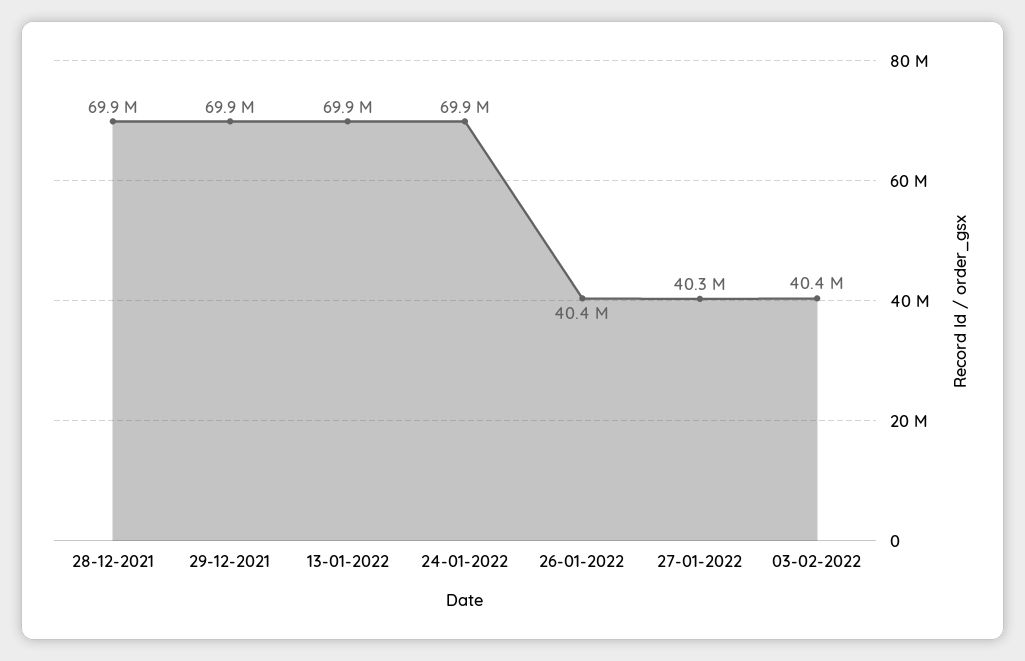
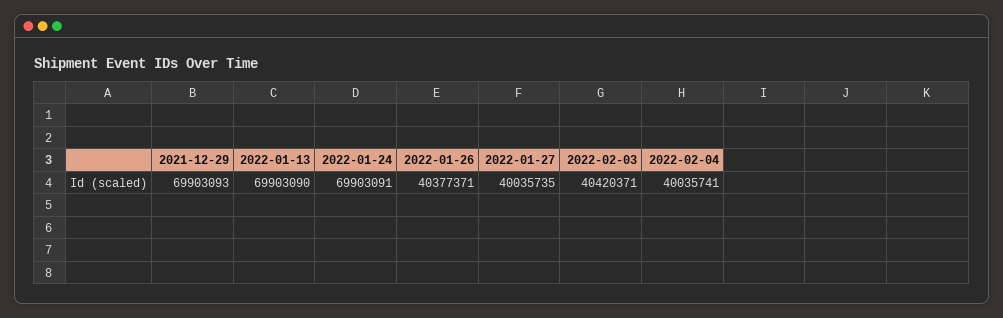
28-12-2021: 69900000 -> none
27-01-2022: 40300000 -> 40035735
2022-02-04: none -> 40035741

